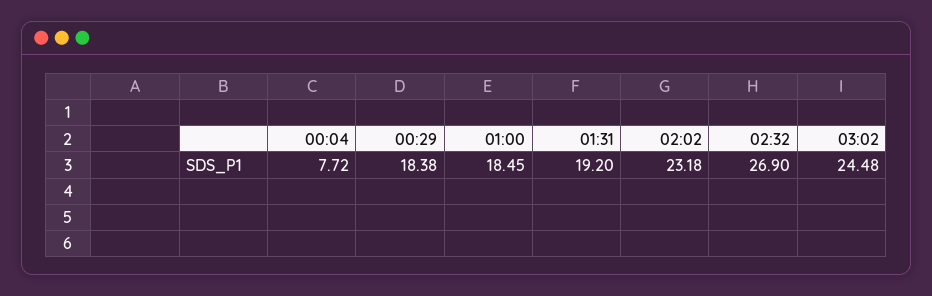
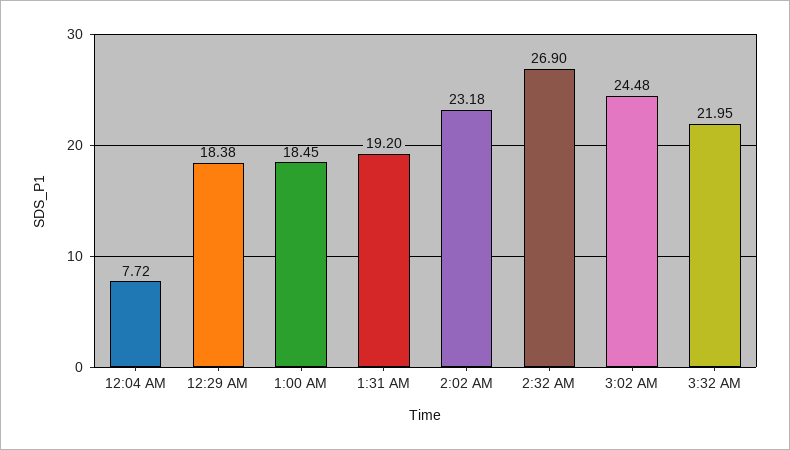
3:32 AM: none -> 21.95

